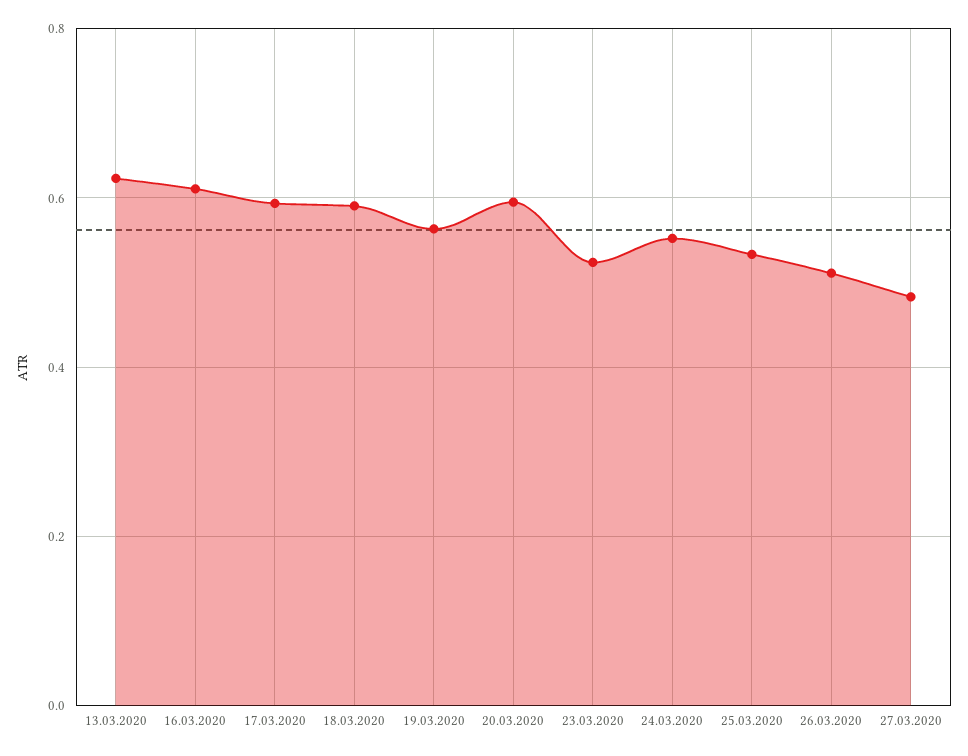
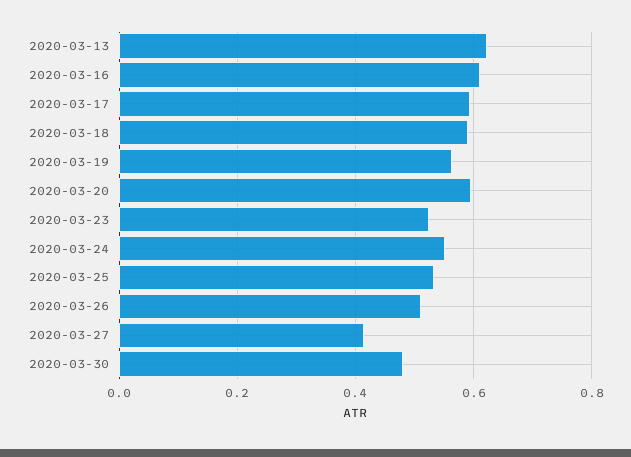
27.03.2020: 0.48 -> 0.42
2020-03-30: none -> 0.48

